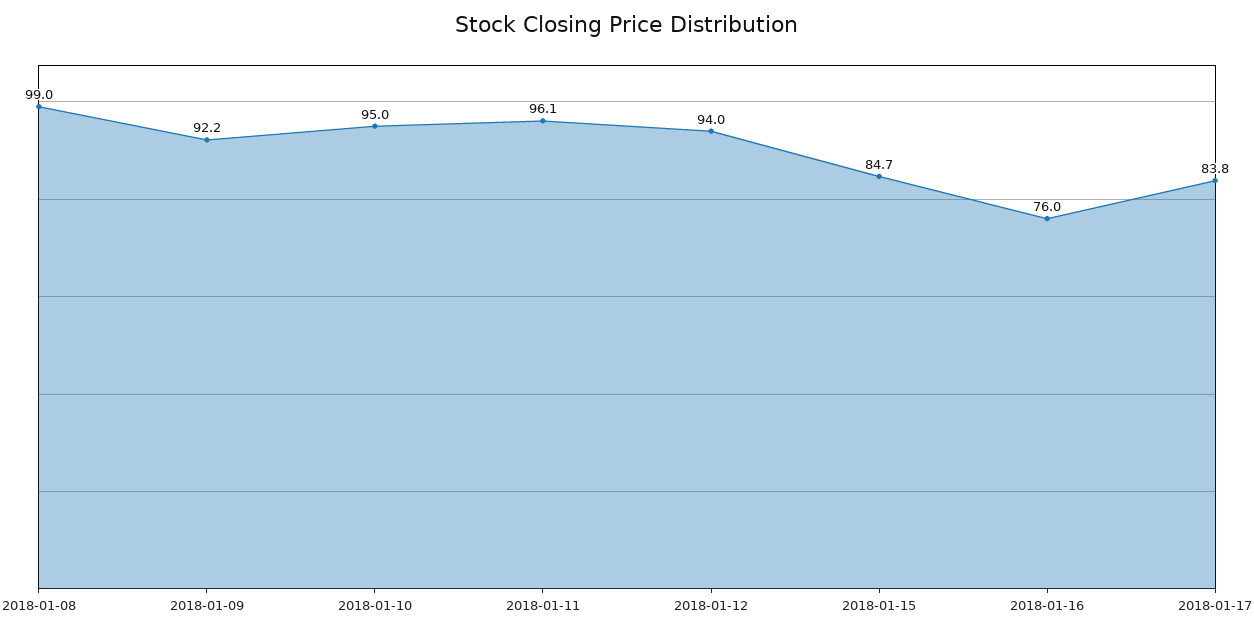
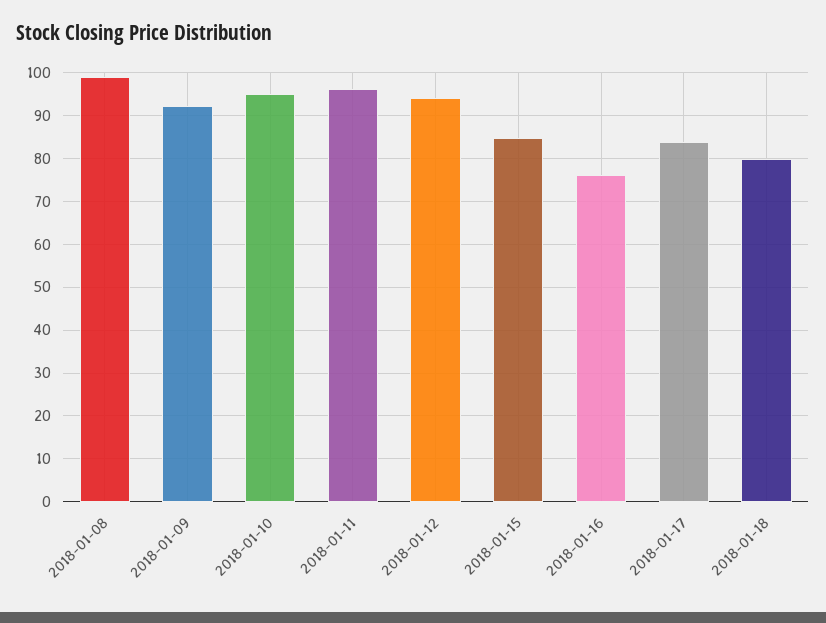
2018-01-18: none -> 80

